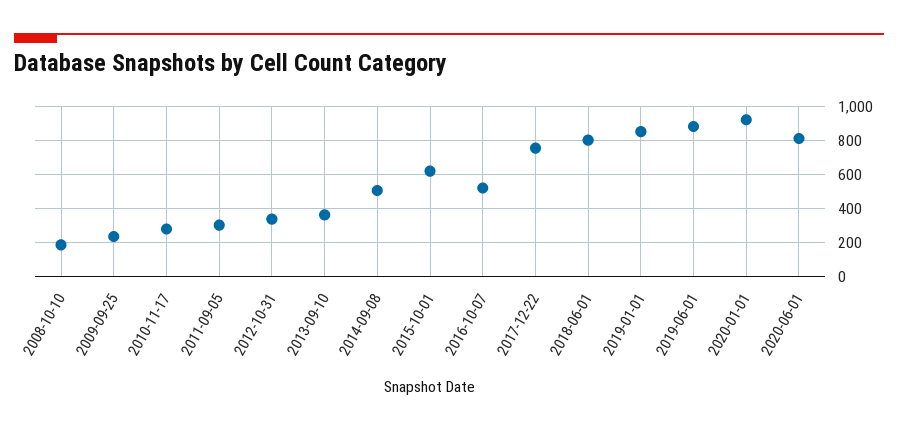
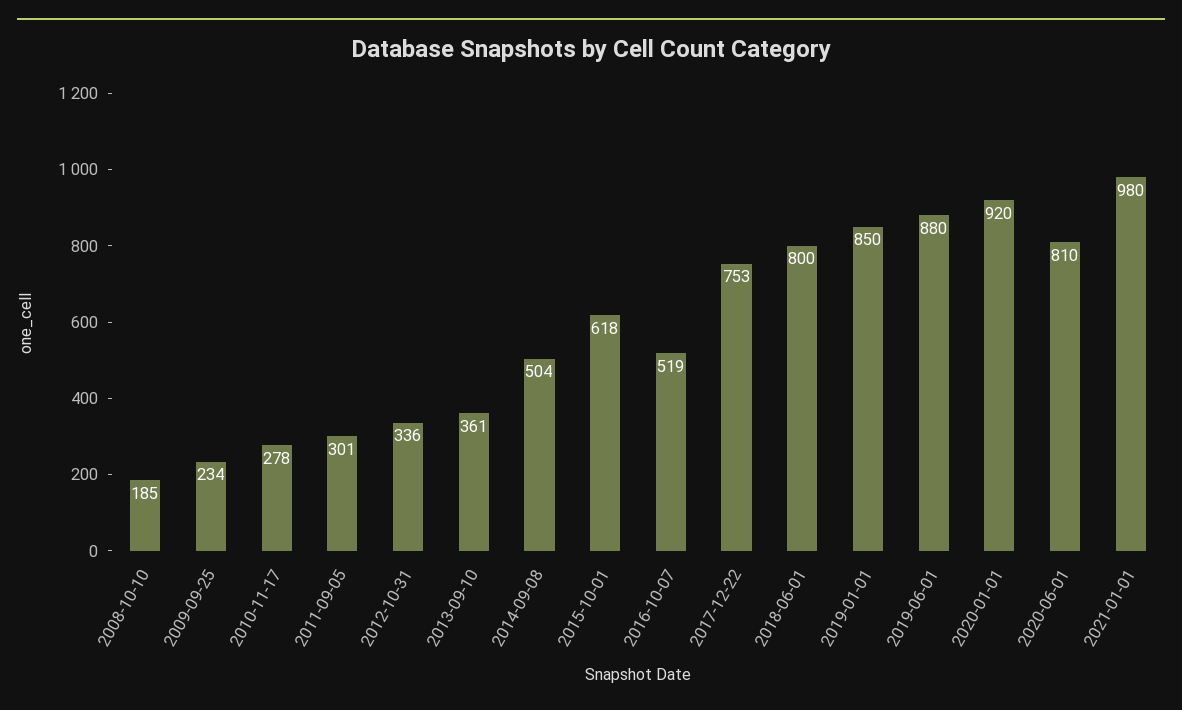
2021-01-01: none -> 980

